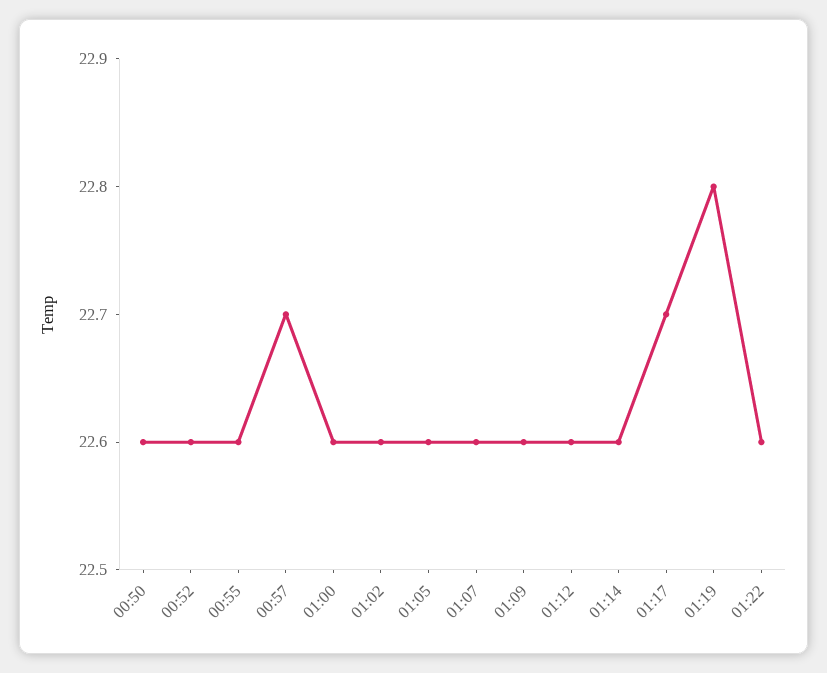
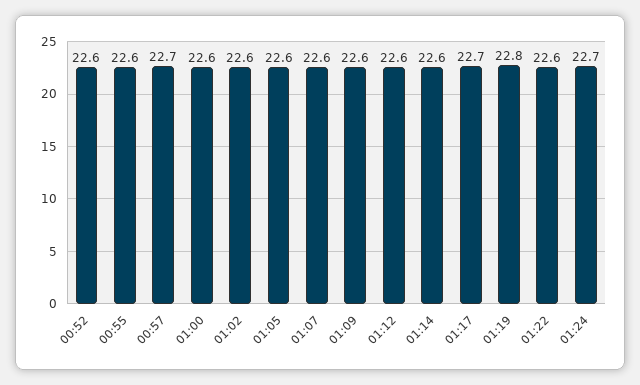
00:50: 22.6 -> none
01:24: none -> 22.7

